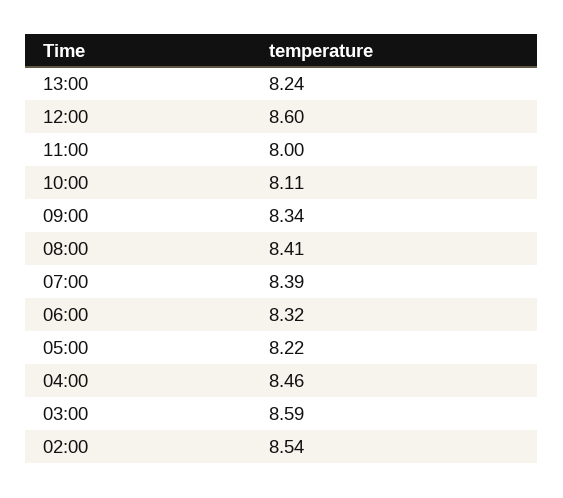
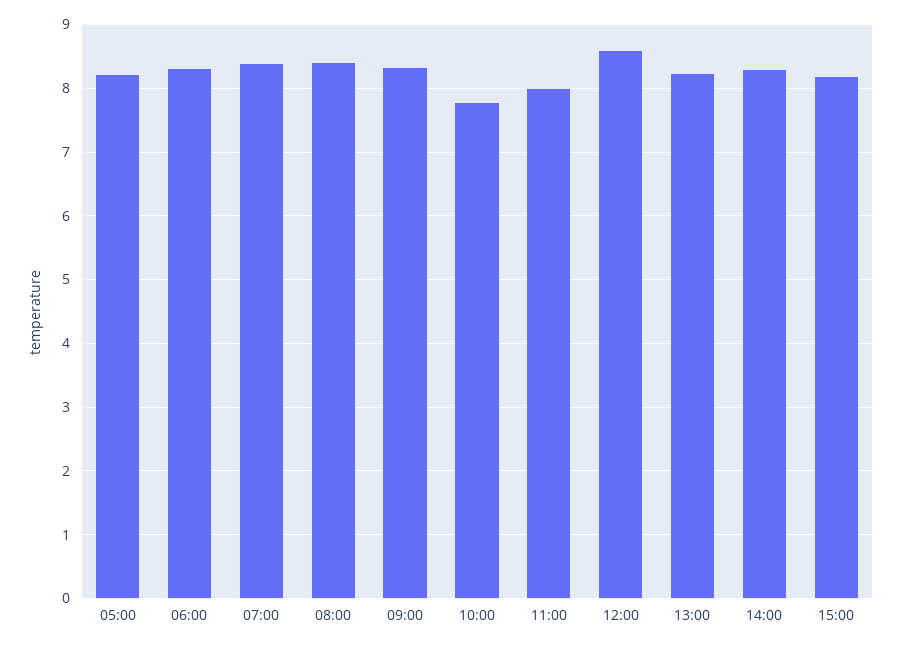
10:00: 8.11 -> 7.8
04:00: 8.46 -> none
03:00: 8.59 -> none
02:00: 8.54 -> none
14:00: none -> 8.3
15:00: none -> 8.2

